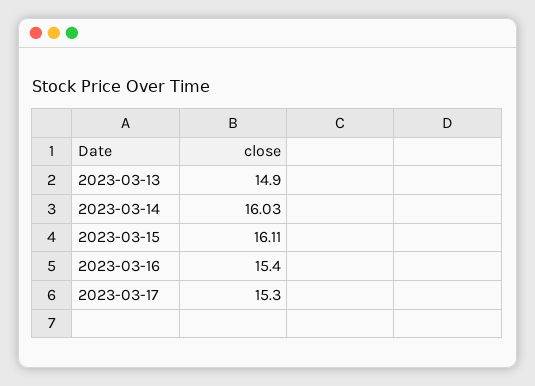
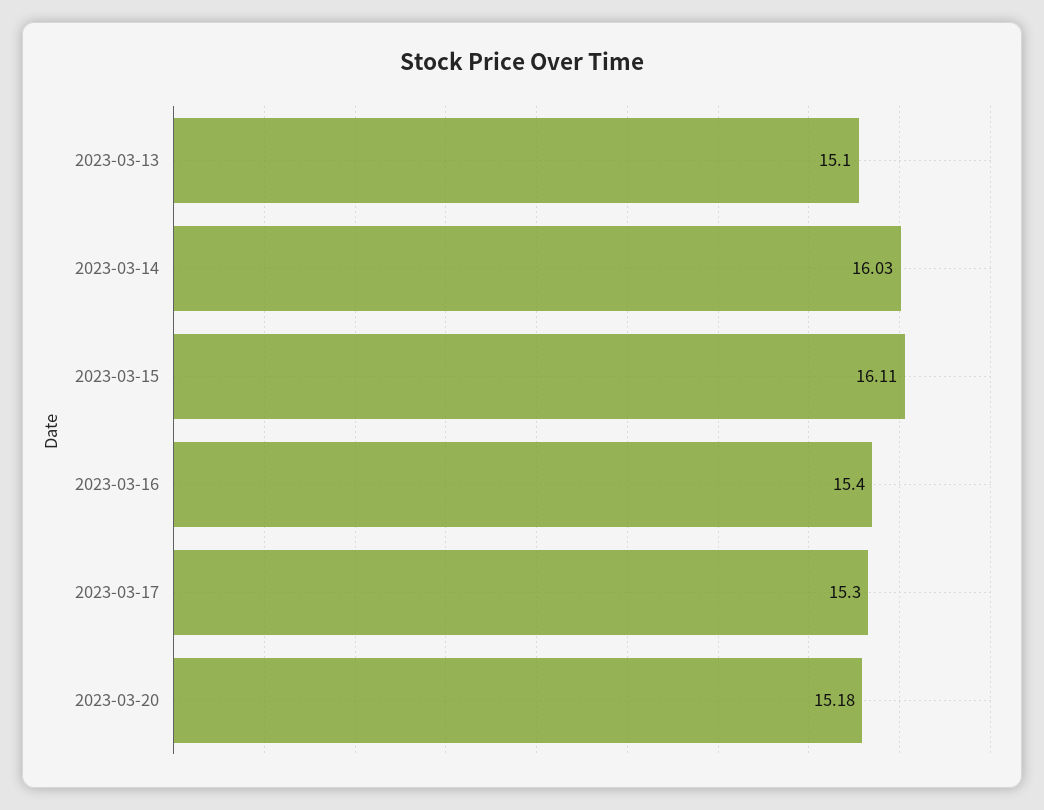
2023-03-13: 14.9 -> 15.1
2023-03-20: none -> 15.18

